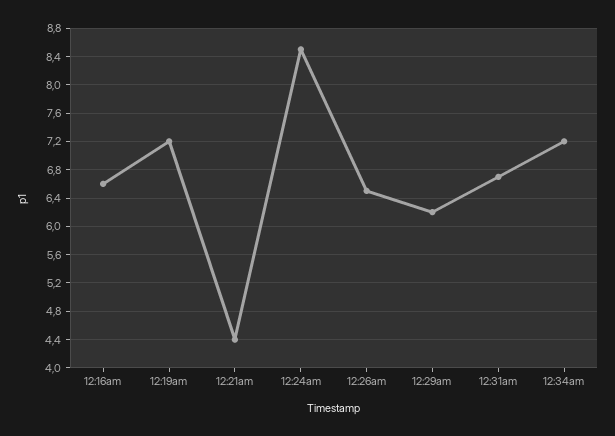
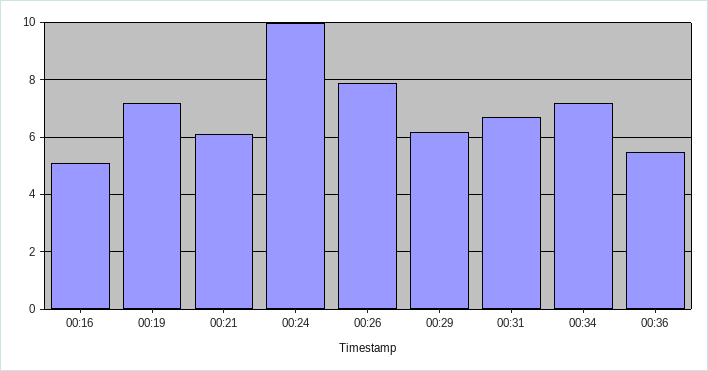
12:16am: 6.6 -> 5
12:21am: 4.4 -> 6
12:24am: 8.5 -> 10
12:26am: 6.5 -> 8
00:36: none -> 5.5

